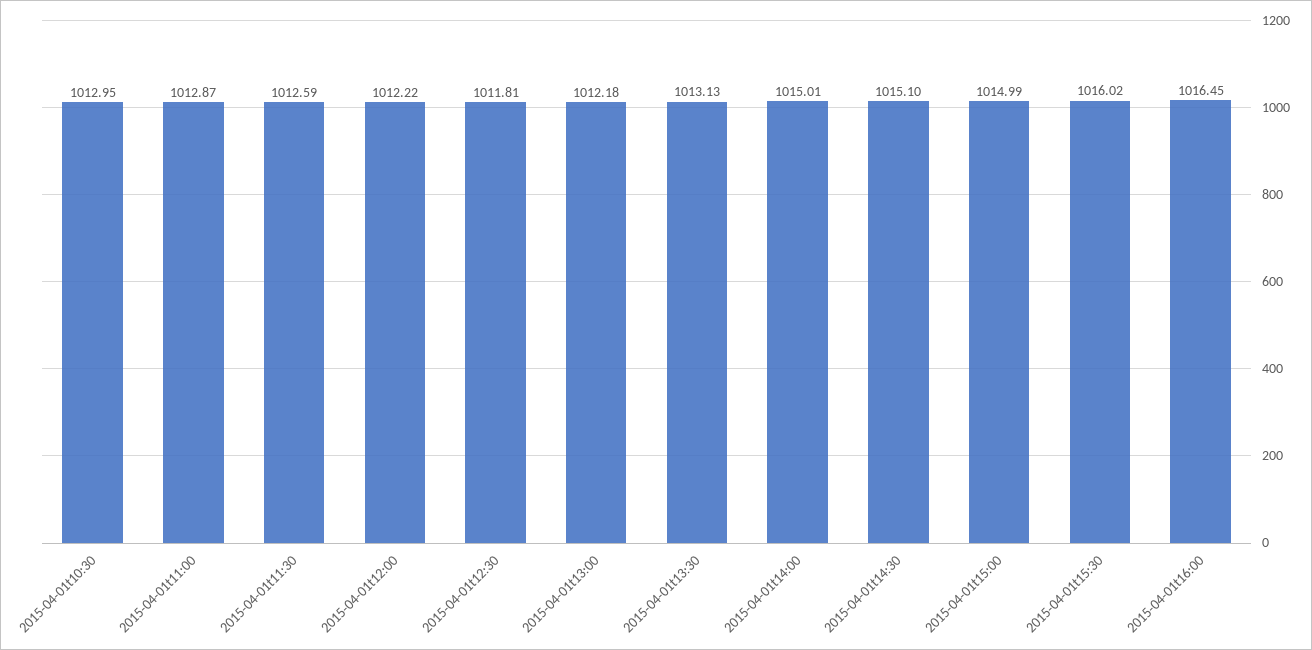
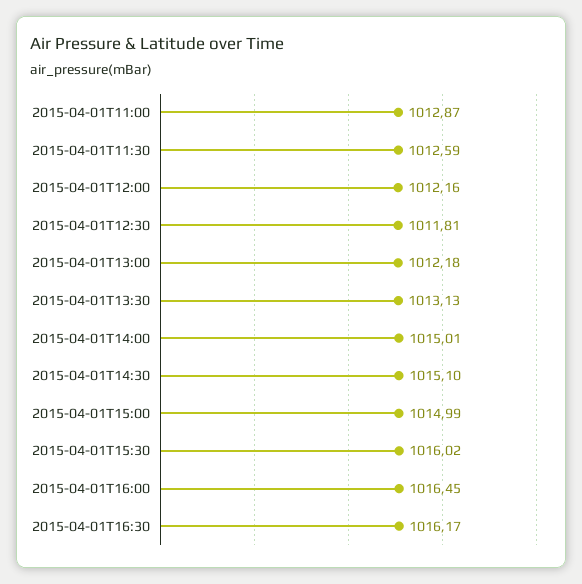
2015-04-01t10:30: 1012.95 -> none
2015-04-01t12:00: 1012.22 -> 1012.16
2015-04-01T16:30: none -> 1016.17

